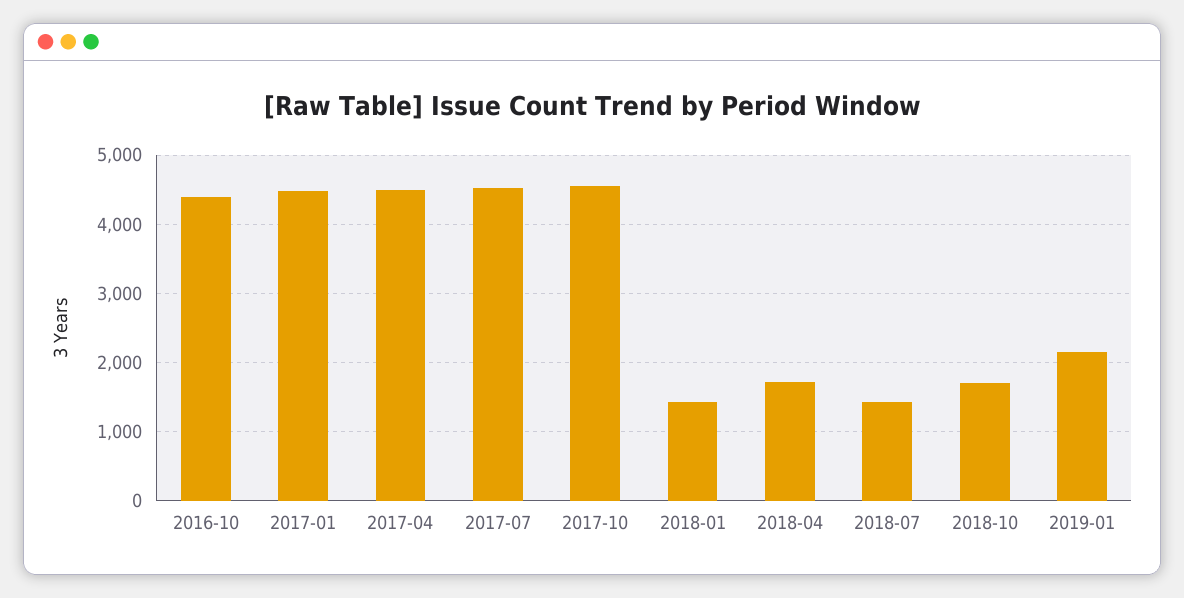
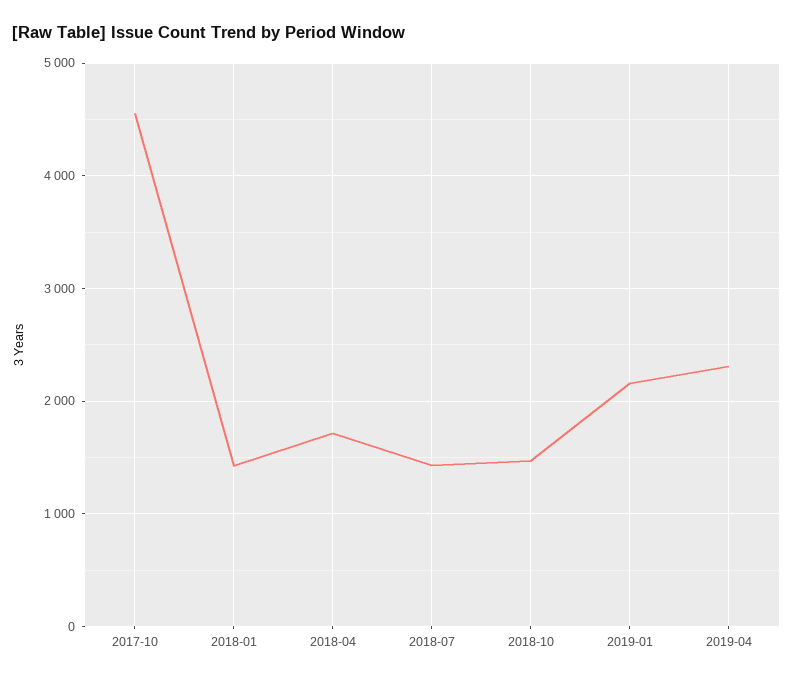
2016-10: 4400 -> none
2017-01: 4500 -> none
2017-04: 4500 -> none
2017-07: 4500 -> none
2018-10: 1700 -> 1500
2019-04: none -> 2300

